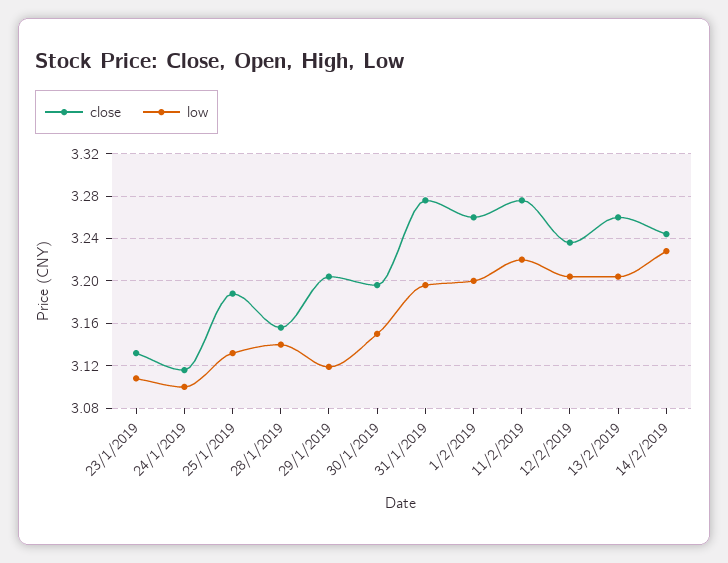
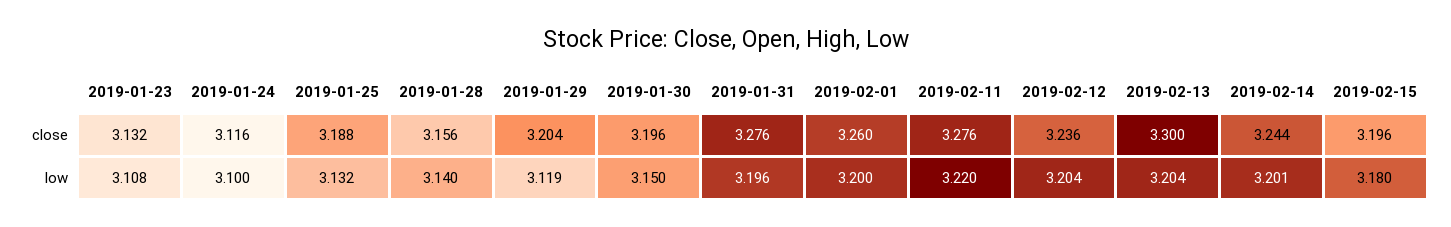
close, 13/2/2019: 3.26 -> 3.3
low, 14/2/2019: 3.23 -> 3.201
close, 2019-02-15: none -> 3.196
low, 2019-02-15: none -> 3.18

